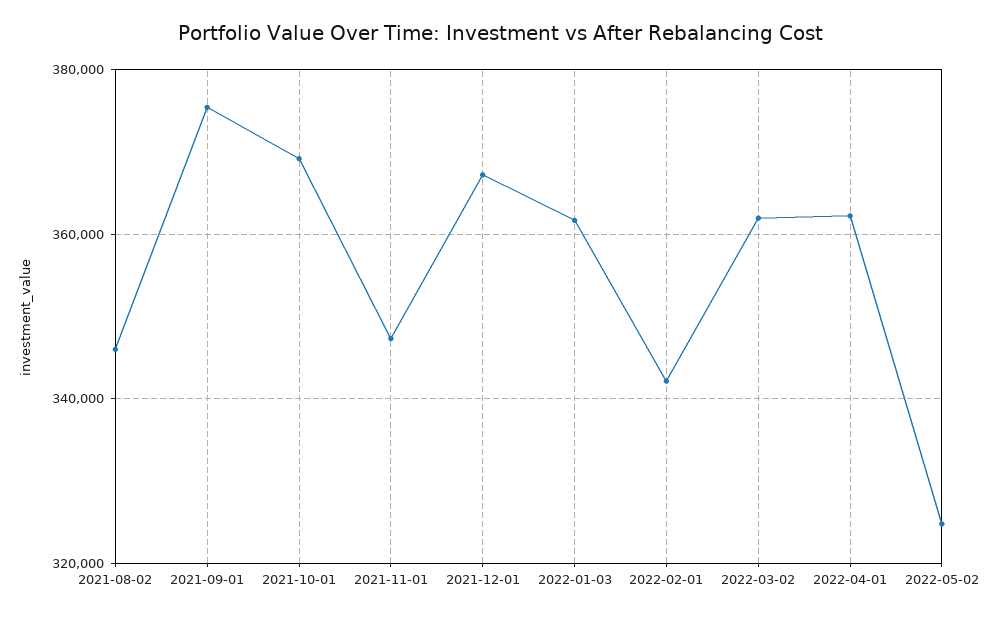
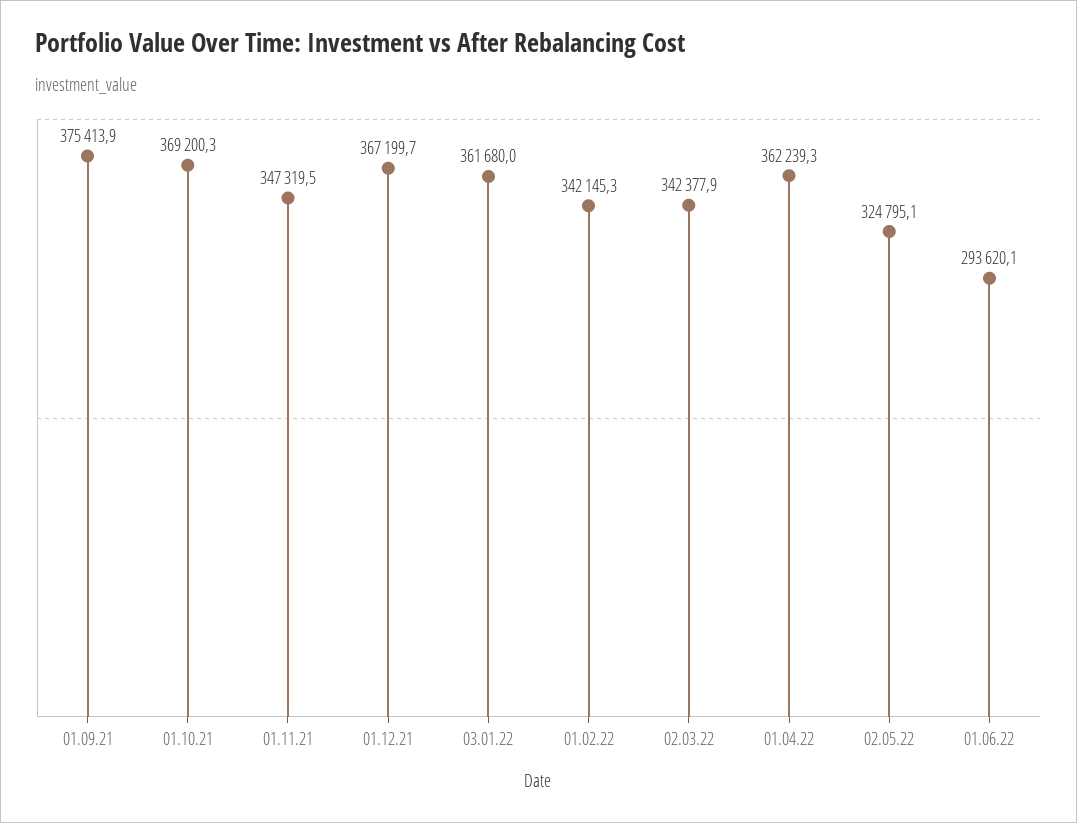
2021-08-02: 346000 -> none
2022-03-02: 362000 -> 342377.9
01.06.22: none -> 293620.1

